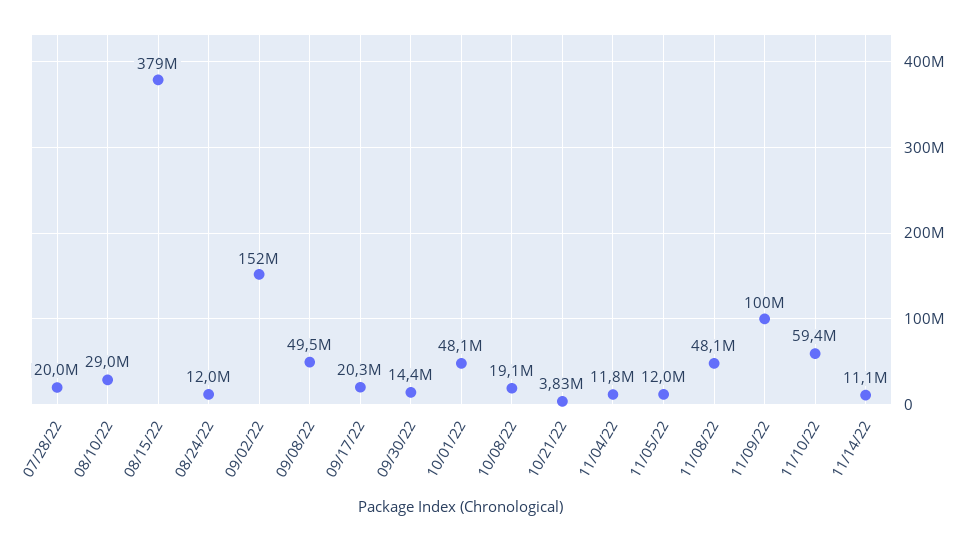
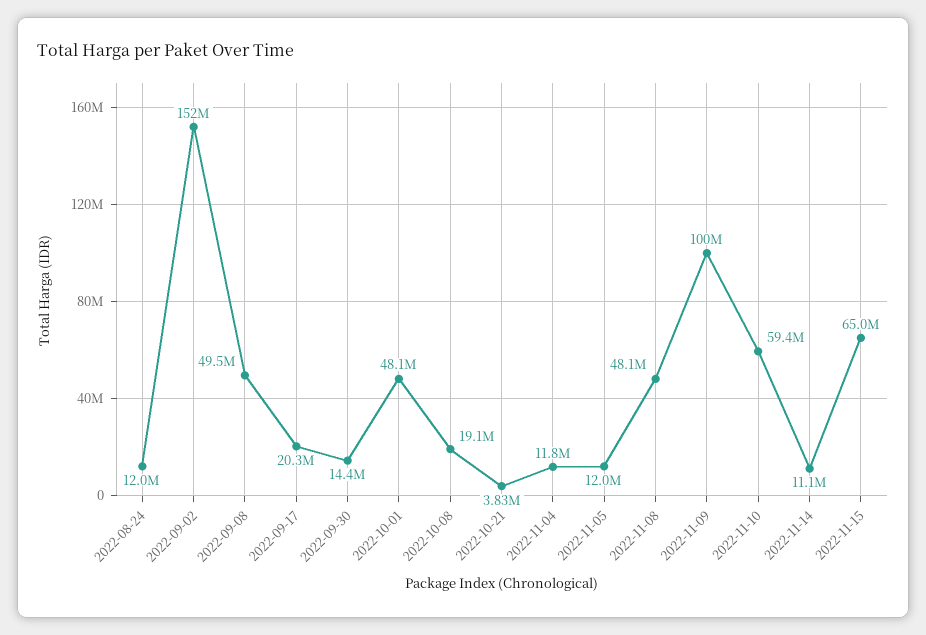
07/28/22: 20000000 -> none
08/10/22: 29000000 -> none
08/15/22: 379000000 -> none
2022-11-15: none -> 65000000

